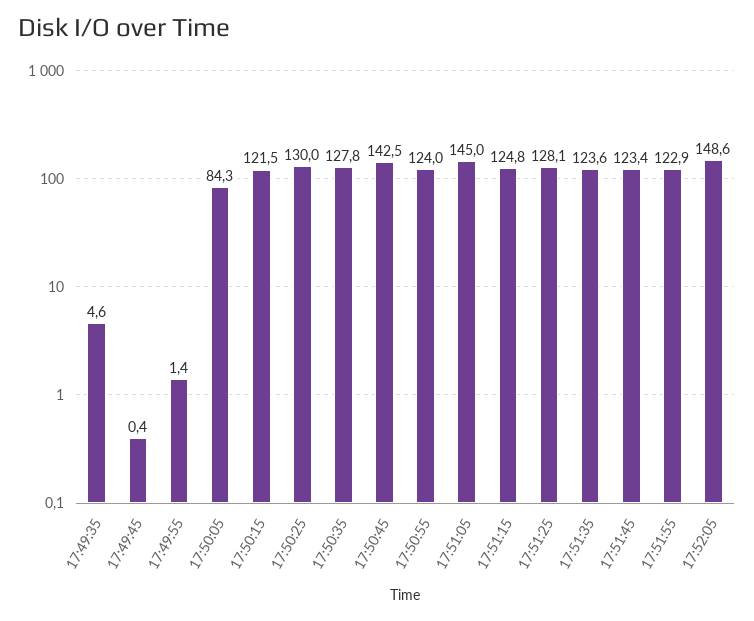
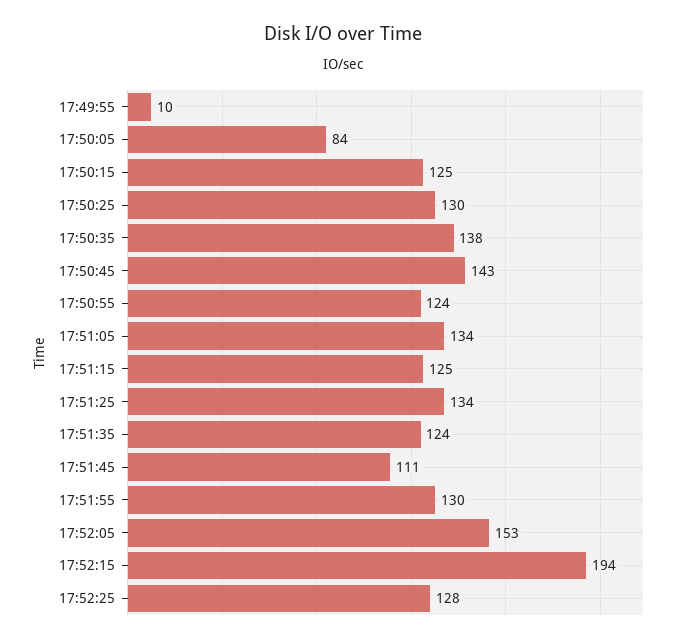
17:49:35: 4.6 -> none
17:49:45: 0.4 -> none
17:49:55: 1.4 -> 10
17:50:15: 121.5 -> 125
17:50:35: 127.8 -> 138
17:51:05: 145 -> 134
17:51:25: 128.1 -> 134
17:51:45: 123.4 -> 111
17:51:55: 122.9 -> 130
17:52:05: 148.6 -> 153
17:52:15: none -> 194
17:52:25: none -> 128

